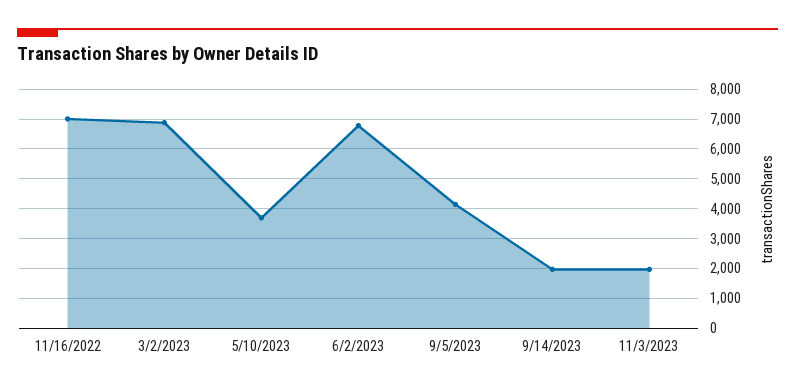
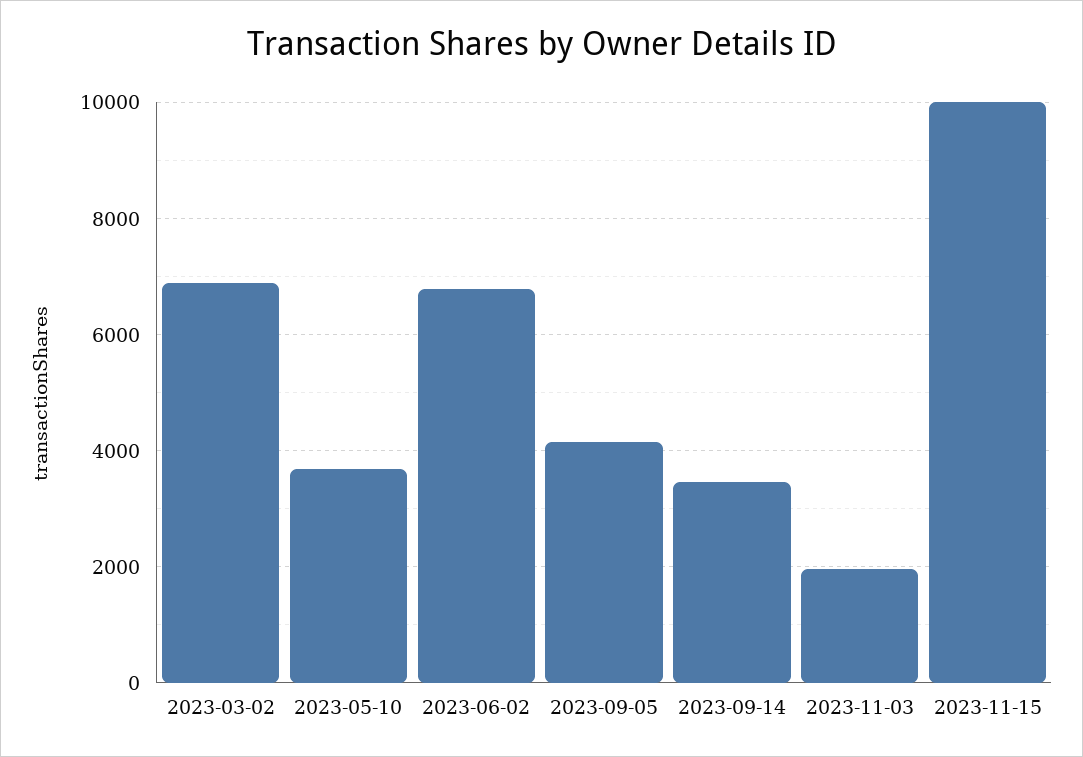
11/16/2022: 7000 -> none
9/14/2023: 2000 -> 3400
2023-11-15: none -> 10000

